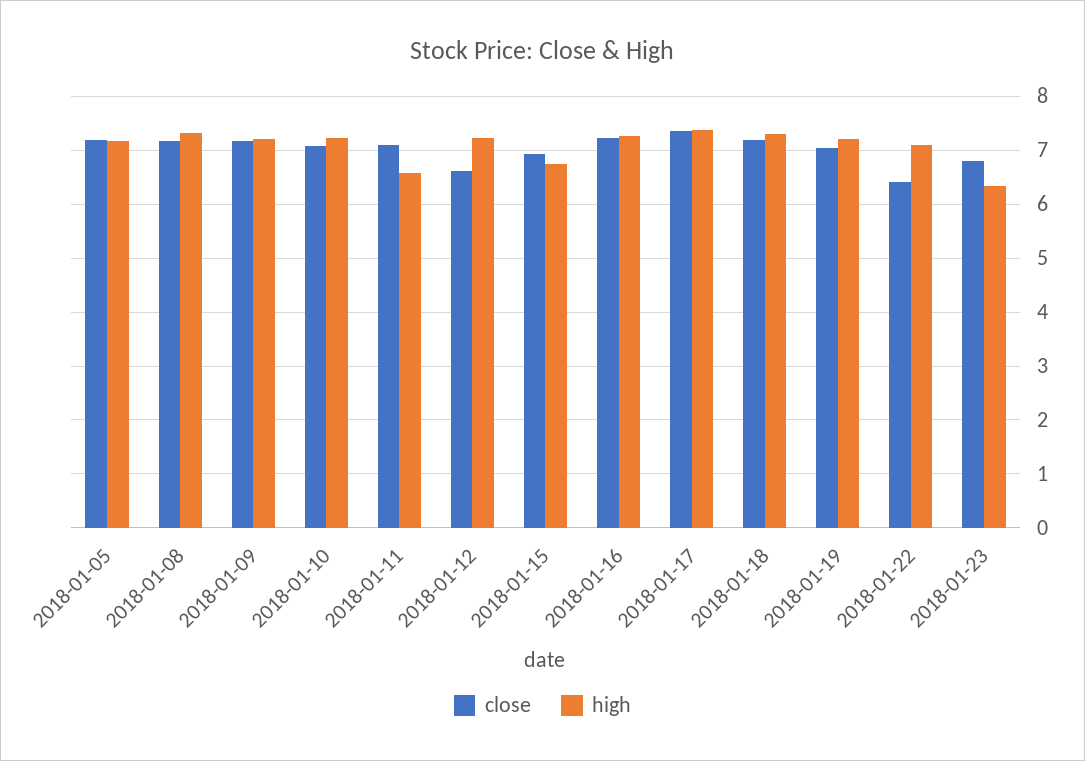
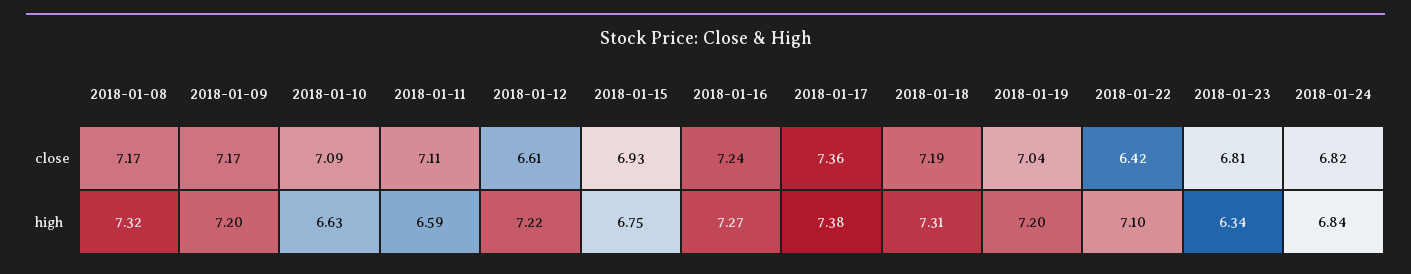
close, 2018-01-05: 7.2 -> none
high, 2018-01-05: 7.2 -> none
high, 2018-01-10: 7.2 -> 6.63
close, 2018-01-24: none -> 6.82
high, 2018-01-24: none -> 6.84

